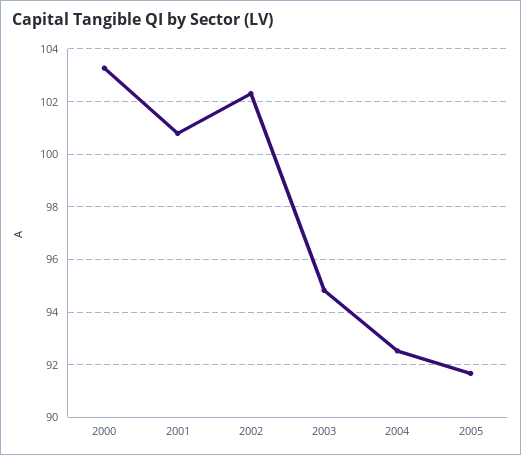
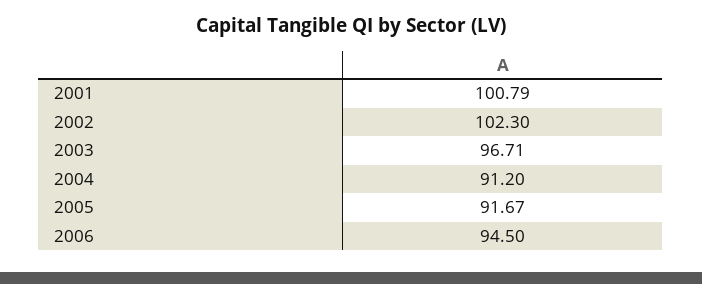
2000: 103.25 -> none
2003: 94.75 -> 96.71
2004: 92.5 -> 91.2
2006: none -> 94.5

